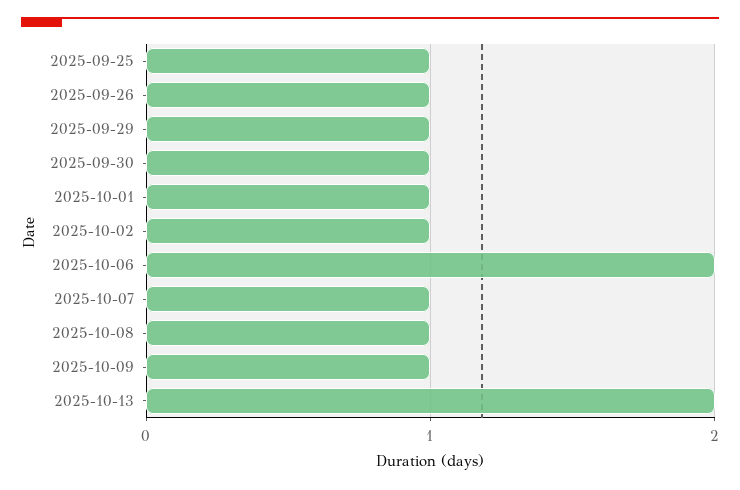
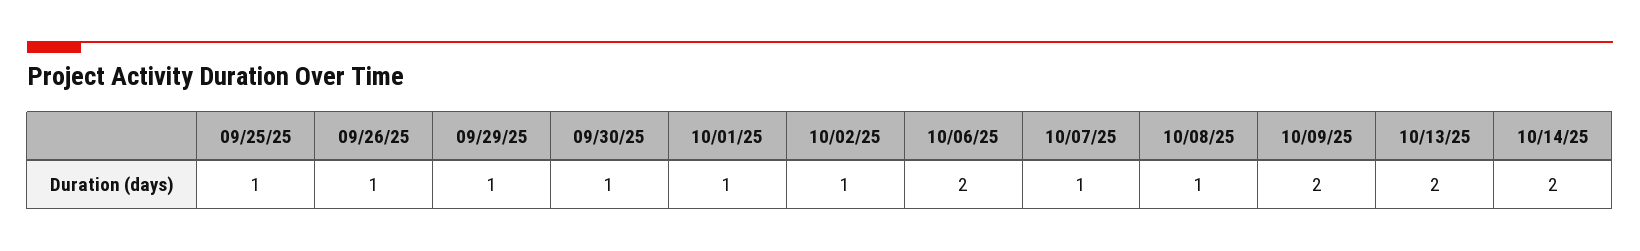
2025-10-09: 1 -> 2
10/14/25: none -> 2

